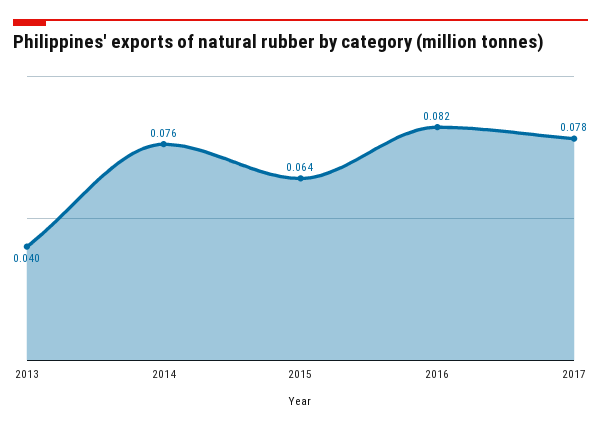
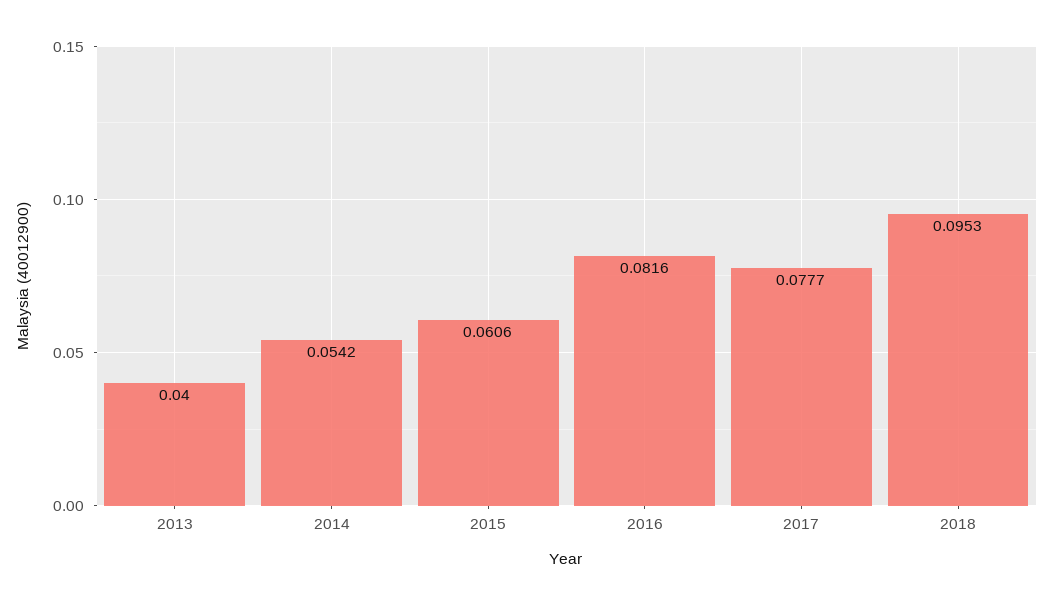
2014: 0.076 -> 0.0542
2015: 0.064 -> 0.0606
2018: none -> 0.0953

